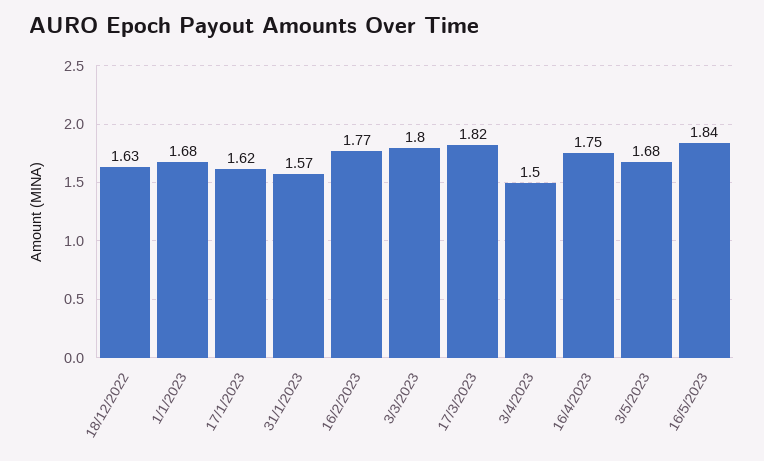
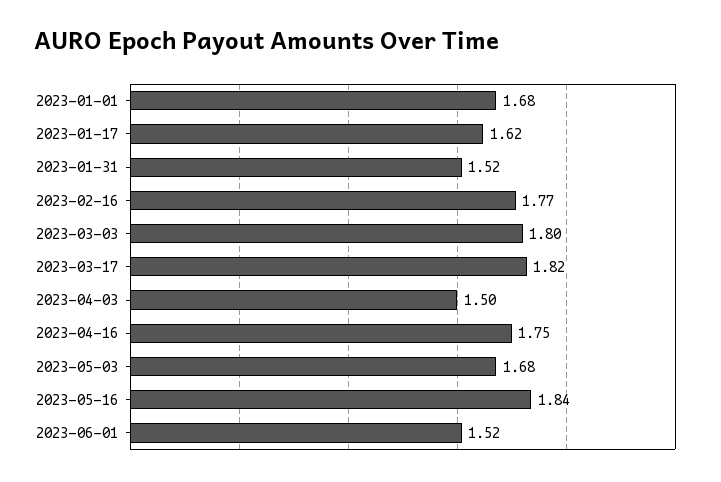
18/12/2022: 1.63 -> none
31/1/2023: 1.57 -> 1.52
2023-06-01: none -> 1.52

